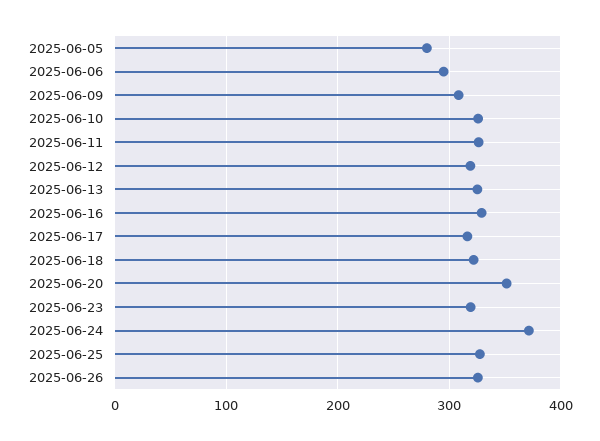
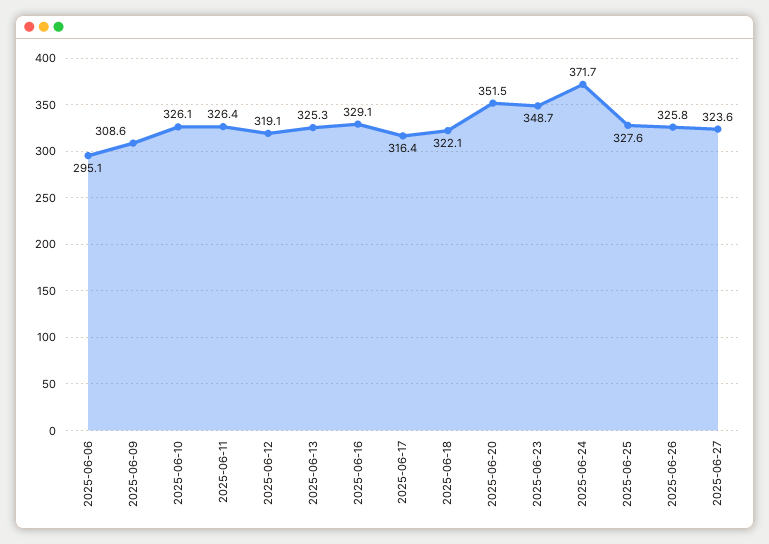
2025-06-05: 280 -> none
2025-06-23: 320 -> 348.7
2025-06-27: none -> 323.6

